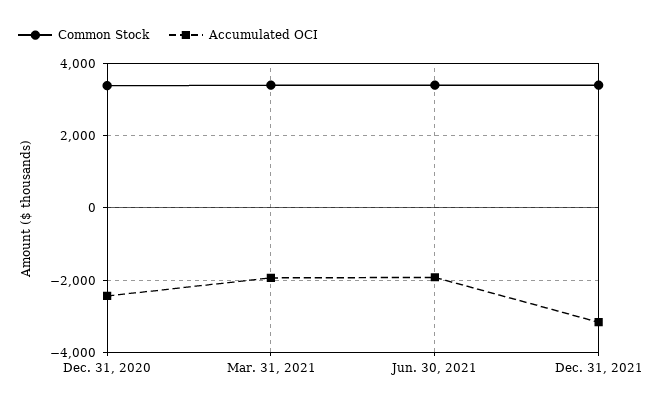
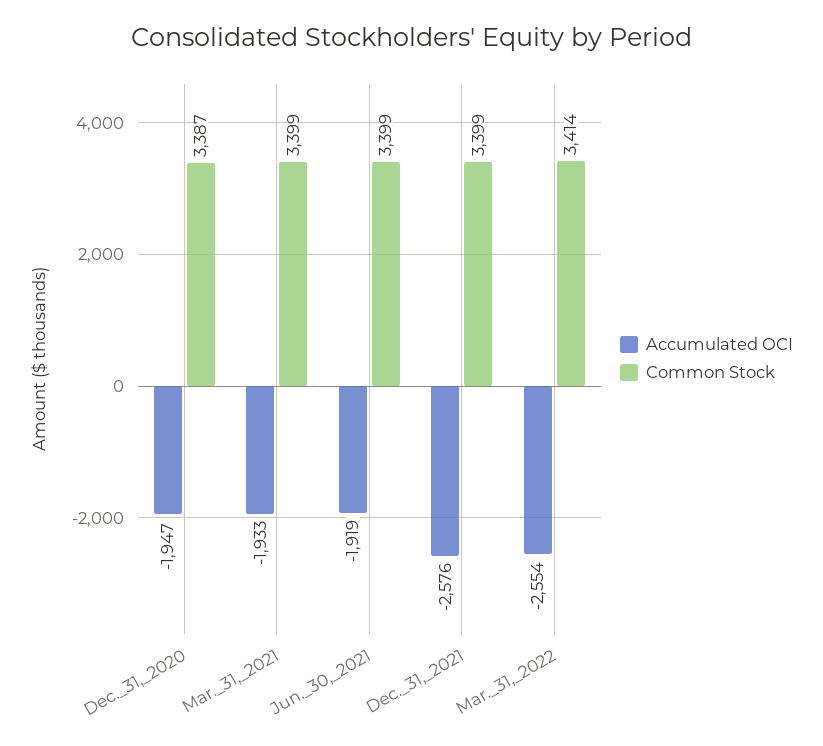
Accumulated OCI, Dec. 31, 2020: -2400 -> -1947
Accumulated OCI, Dec. 31, 2021: -3200 -> -2576
Accumulated OCI, Mar._31,_2022: none -> -2554
Common Stock, Mar._31,_2022: none -> 3414

